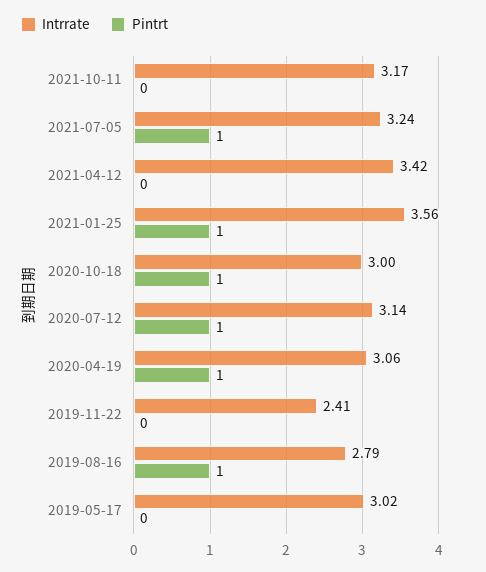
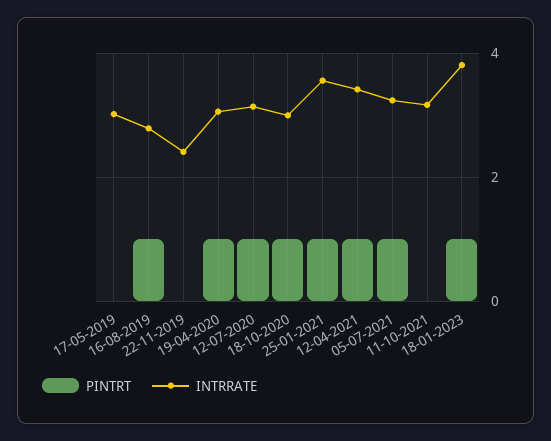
Pintrt, 2021-04-12: 0 -> 1
Pintrt, 18-01-2023: none -> 1
Intrrate, 18-01-2023: none -> 3.8

